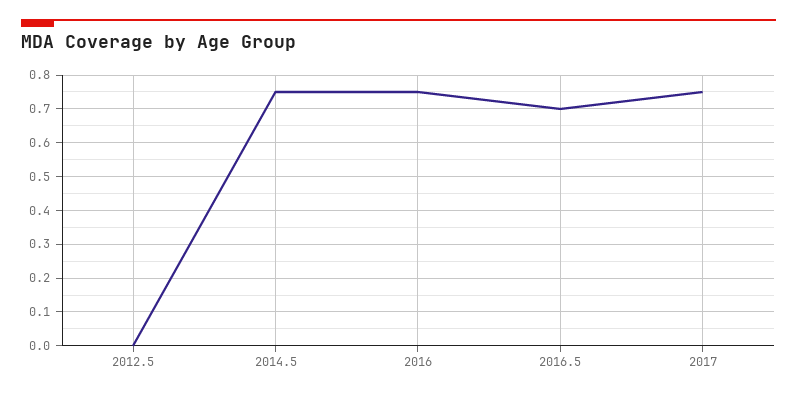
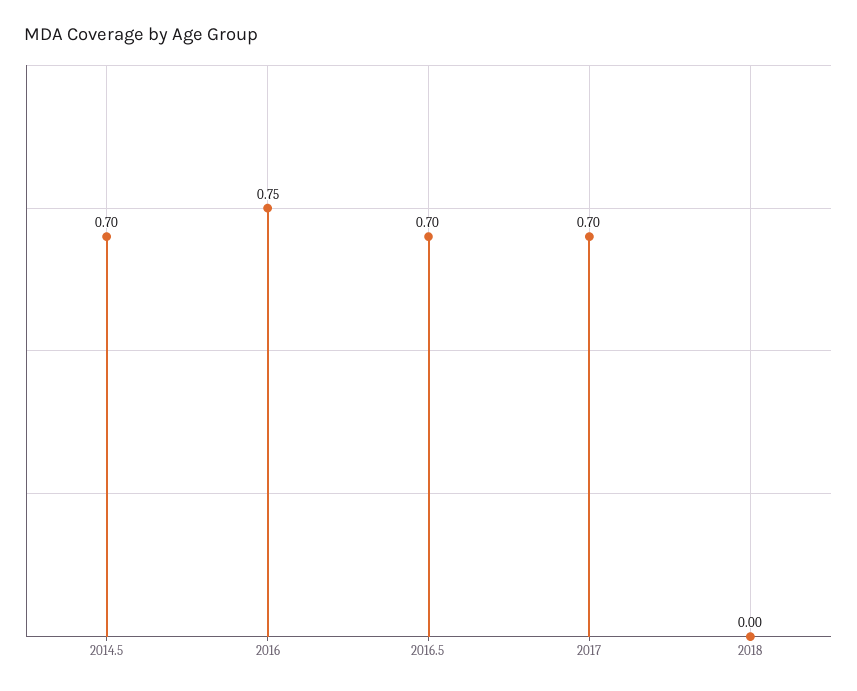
2012.5: 0 -> none
2014.5: 0.75 -> 0.7
2017: 0.75 -> 0.7
2018: none -> 0

